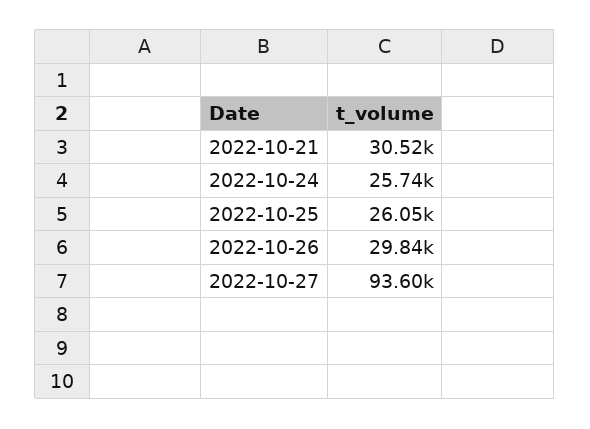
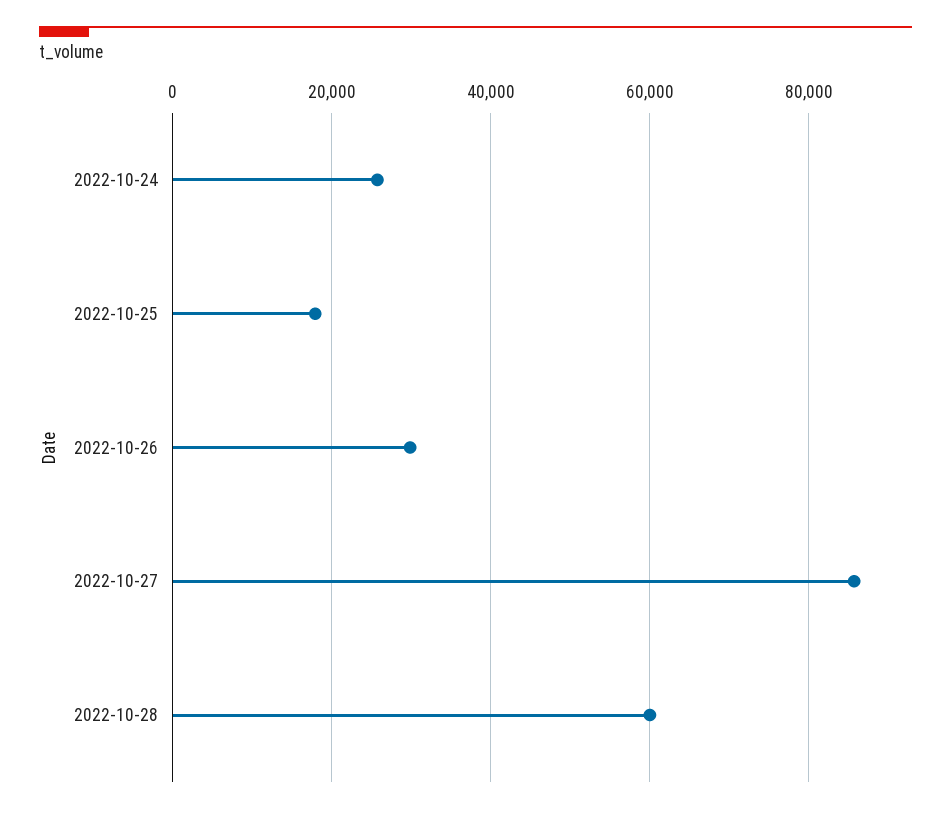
2022-10-21: 30520 -> none
2022-10-25: 26050 -> 18000
2022-10-27: 93600 -> 86000
2022-10-28: none -> 60000

